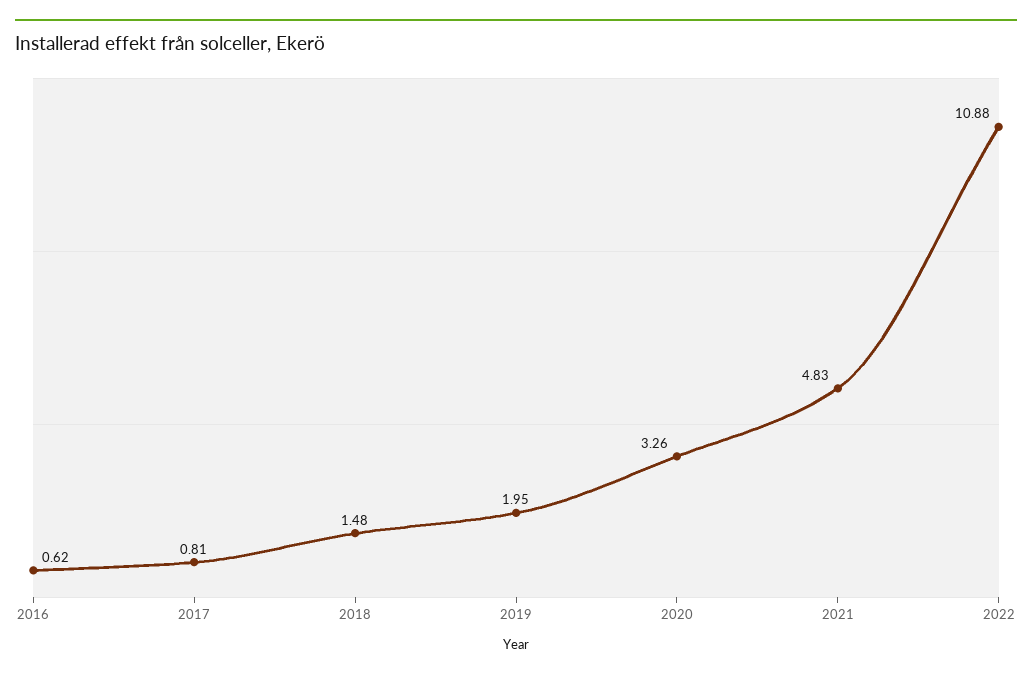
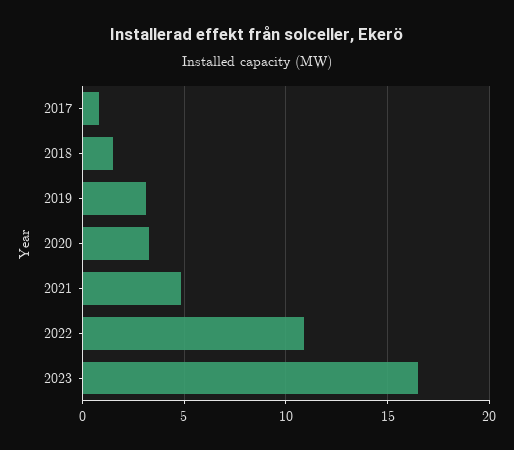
2016: 0.62 -> none
2019: 1.95 -> 3
2023: none -> 16.5

